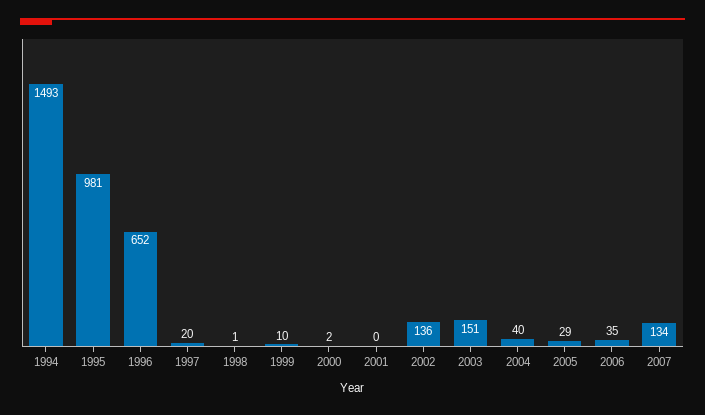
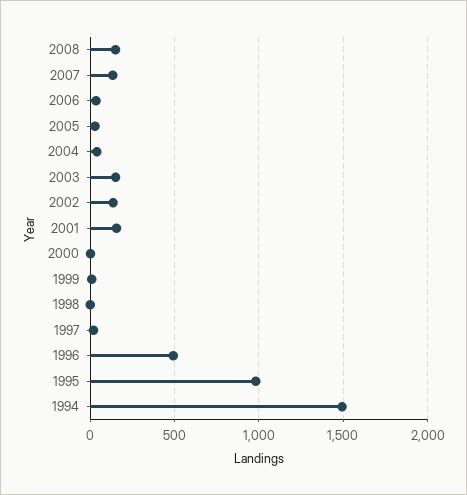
1996: 652 -> 500
2001: 0 -> 150
2008: none -> 150

